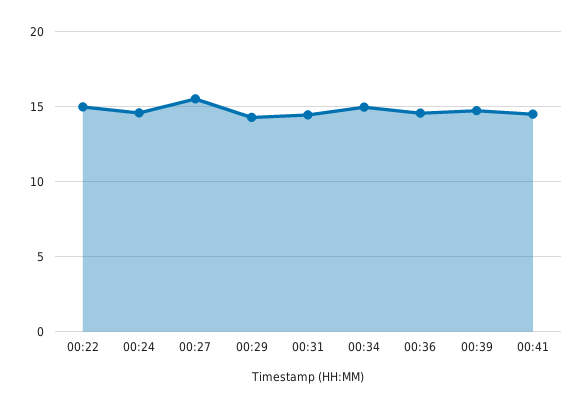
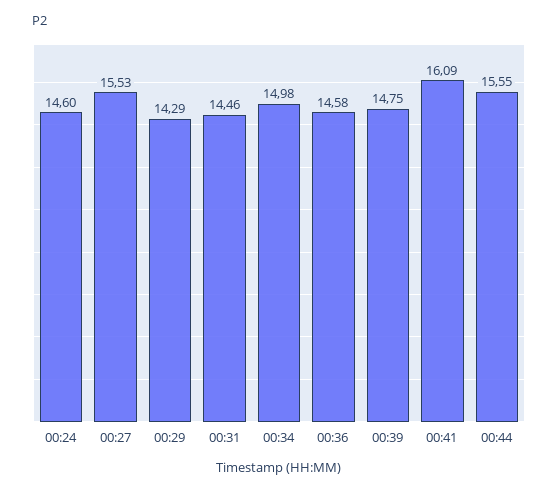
00:22: 15 -> none
00:41: 14.5 -> 16.09
00:44: none -> 15.55

